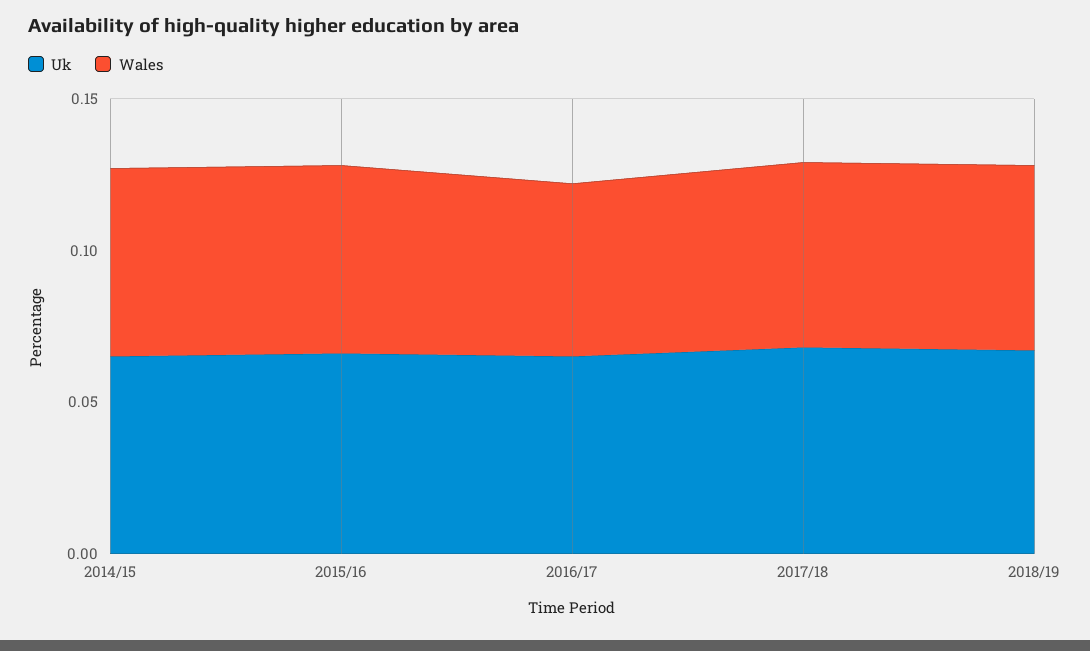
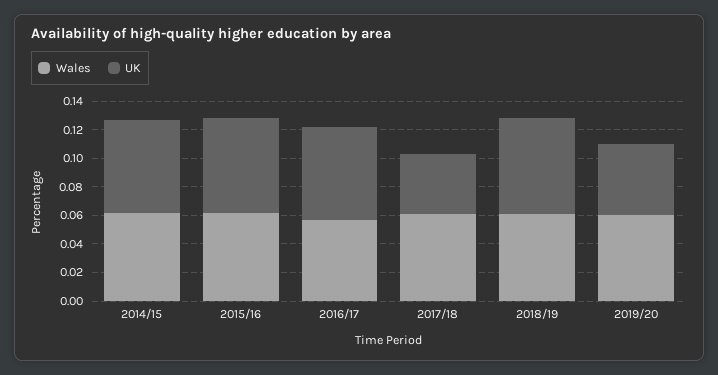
Uk, 2017/18: 0.07 -> 0.04
Wales, 2019/20: none -> 0.06
Uk, 2019/20: none -> 0.05

